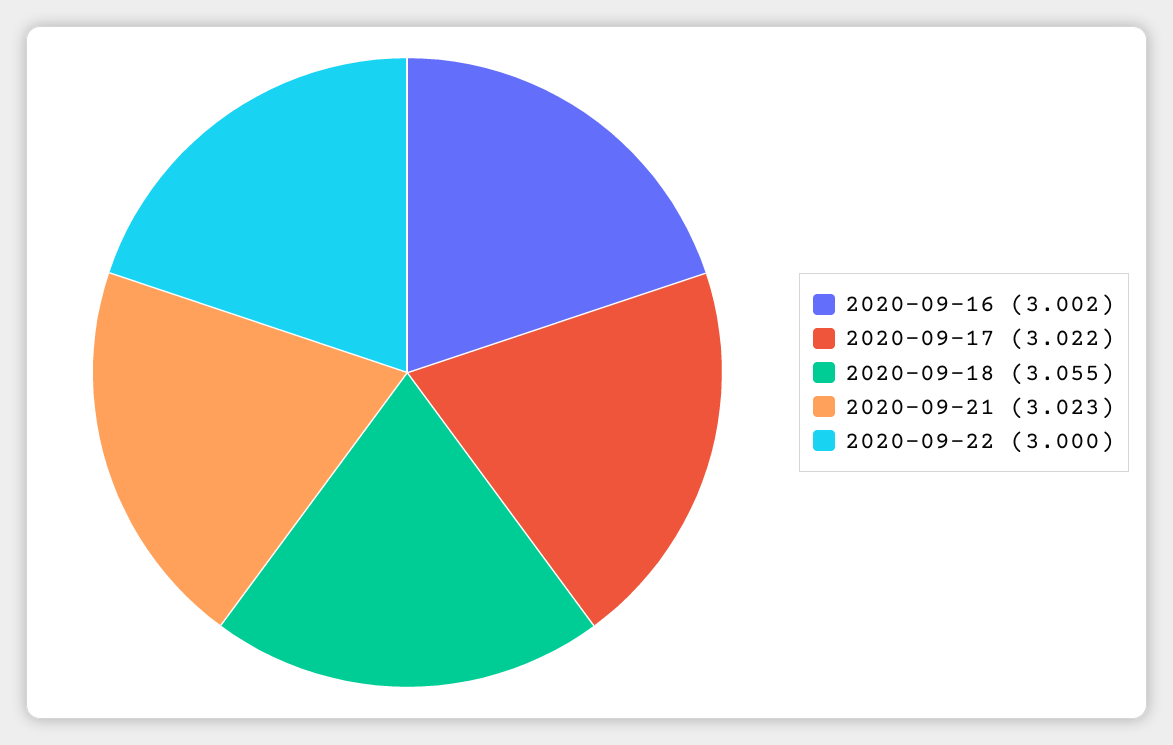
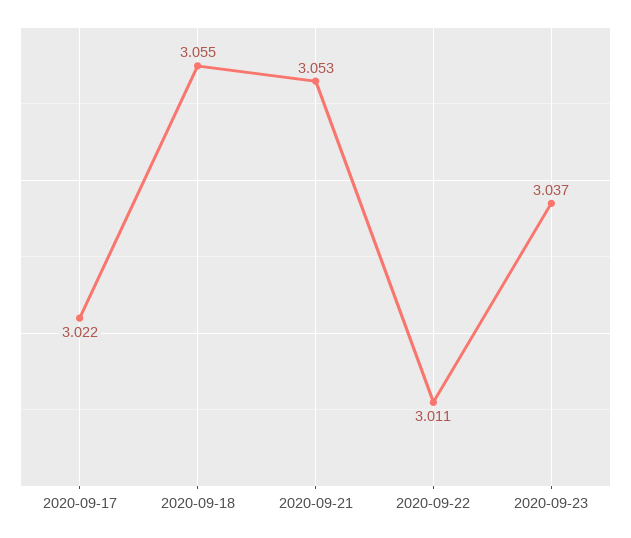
2020-09-16: 3.002 -> none
2020-09-21: 3.023 -> 3.053
2020-09-22: 3 -> 3.011
2020-09-23: none -> 3.037

